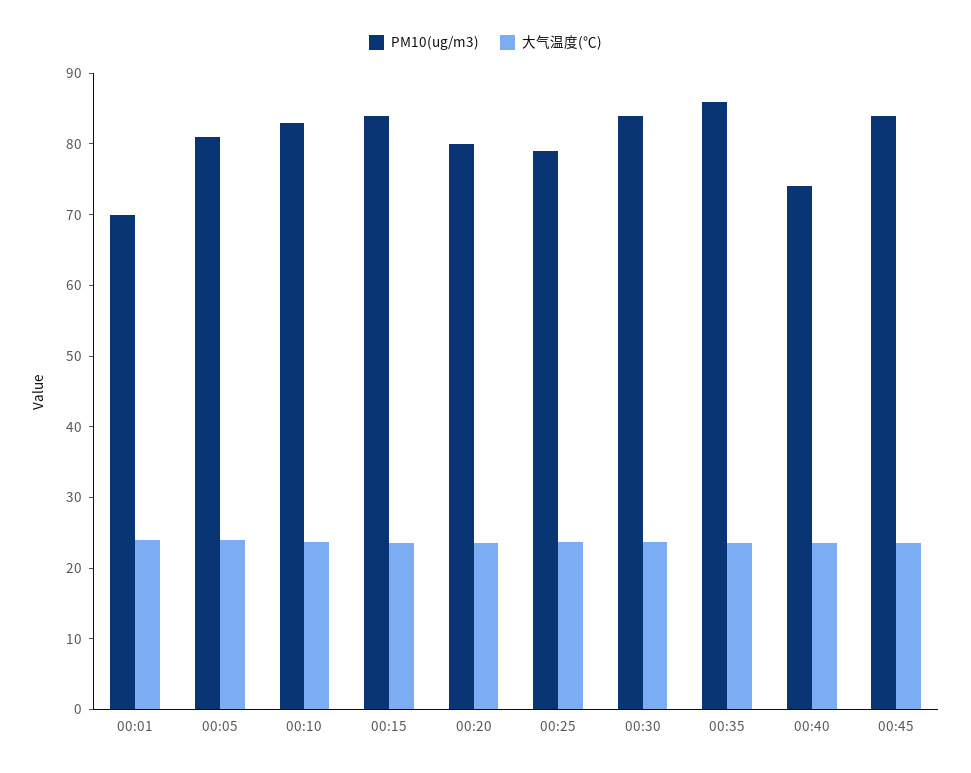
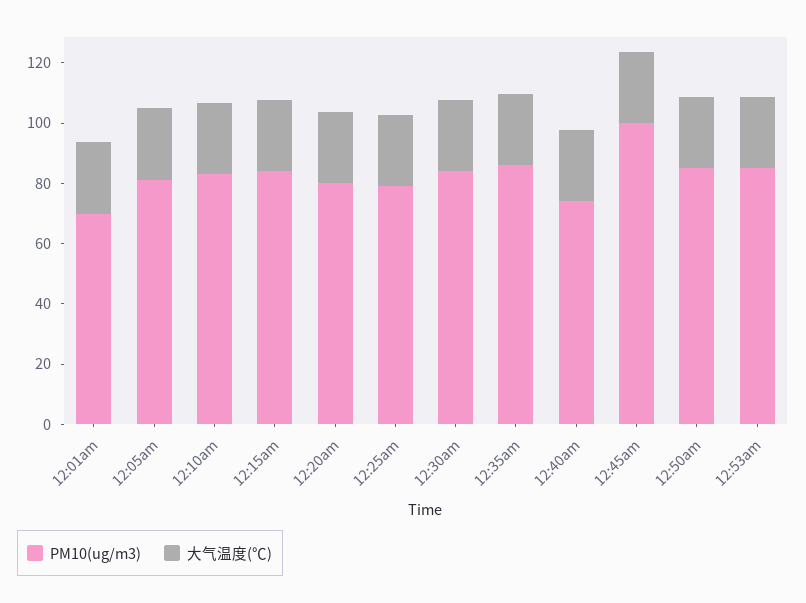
PM10(ug/m3), 00:45: 84 -> 100
PM10(ug/m3), 12:50am: none -> 85
大气温度(℃), 12:50am: none -> 25
PM10(ug/m3), 12:53am: none -> 85
大气温度(℃), 12:53am: none -> 25

